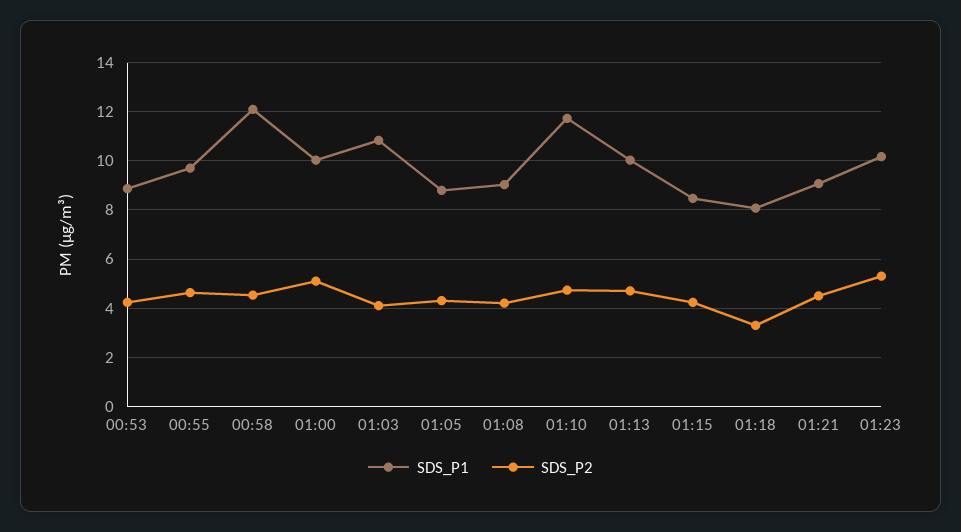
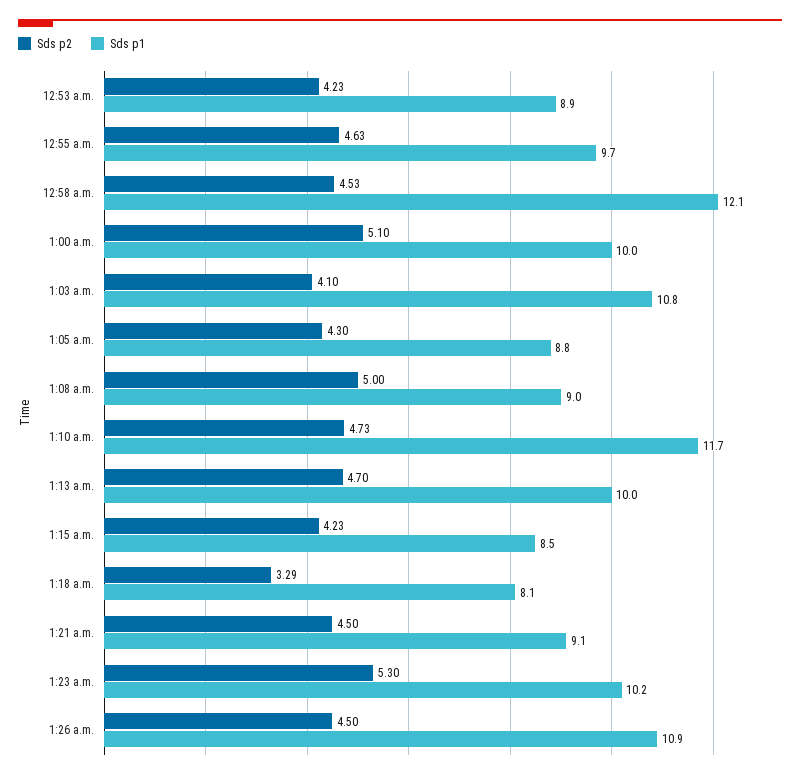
SDS_P2, 01:08: 4.25 -> 5
SDS_P2, 1:26 a.m.: none -> 4.5
SDS_P1, 1:26 a.m.: none -> 10.9

